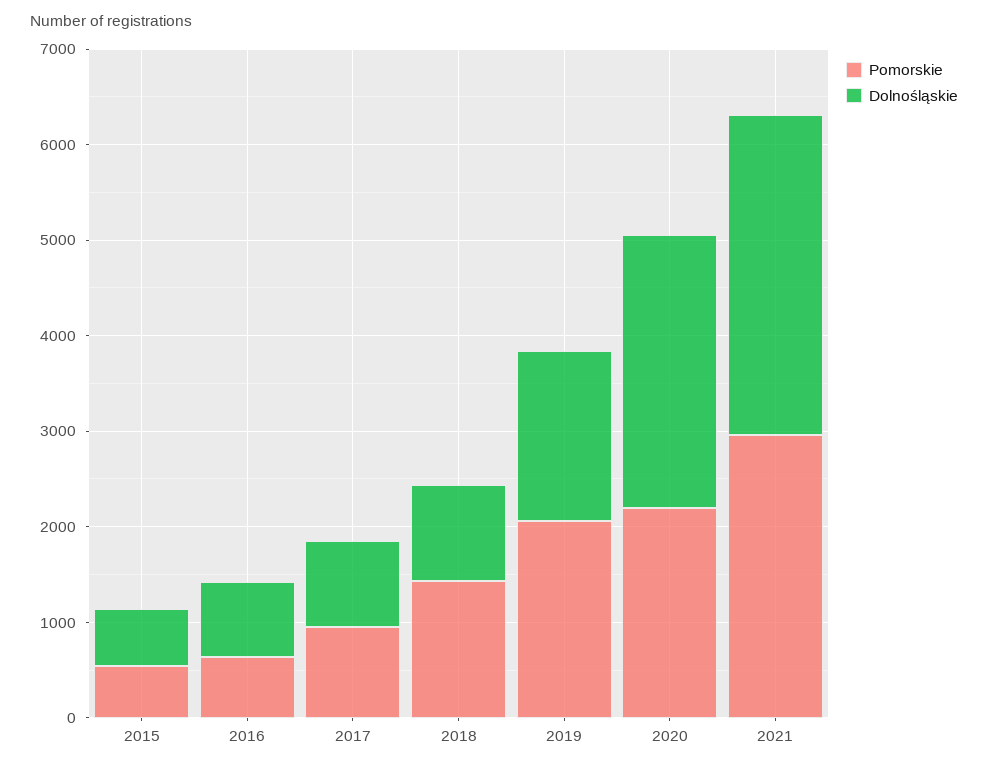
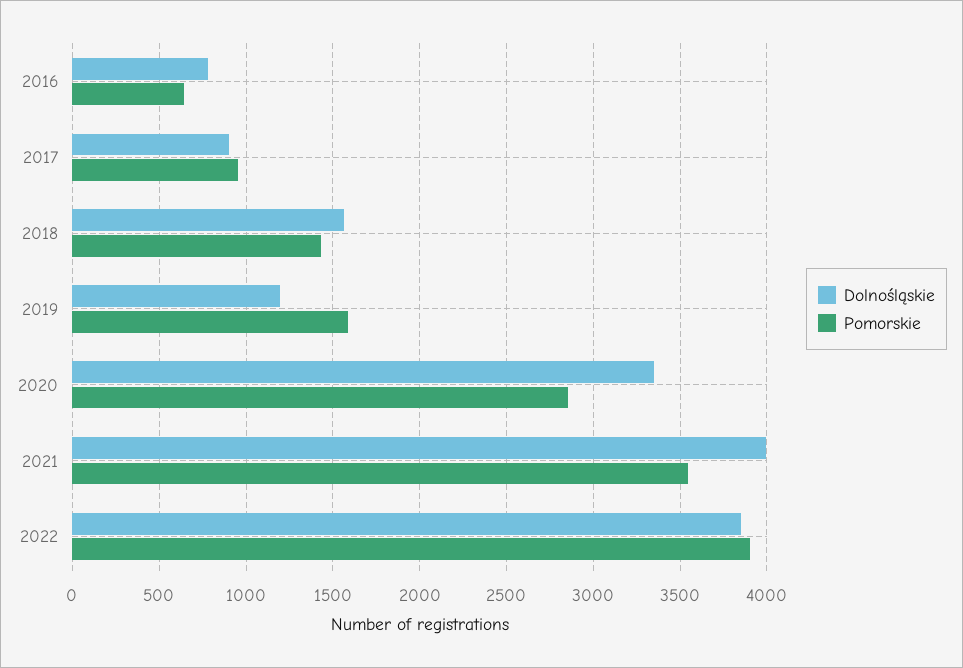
Pomorskie, 2015: 600 -> none
Dolnośląskie, 2015: 600 -> none
Dolnośląskie, 2018: 1000 -> 1550
Pomorskie, 2019: 2000 -> 1600
Dolnośląskie, 2019: 1800 -> 1200
Pomorskie, 2020: 2200 -> 2850
Dolnośląskie, 2020: 2800 -> 3350
Pomorskie, 2021: 3000 -> 3550
Dolnośląskie, 2021: 3400 -> 4000
Dolnośląskie, 2022: none -> 3850
Pomorskie, 2022: none -> 3900

